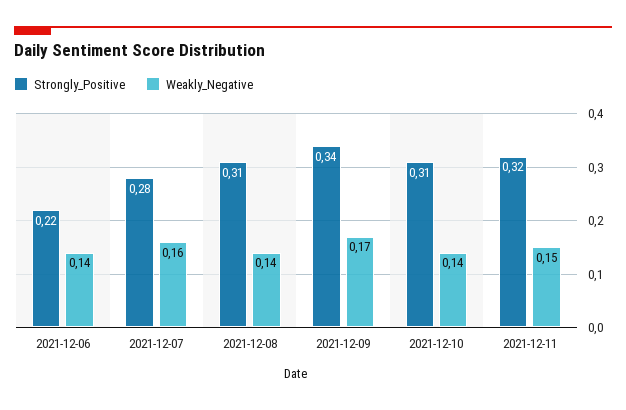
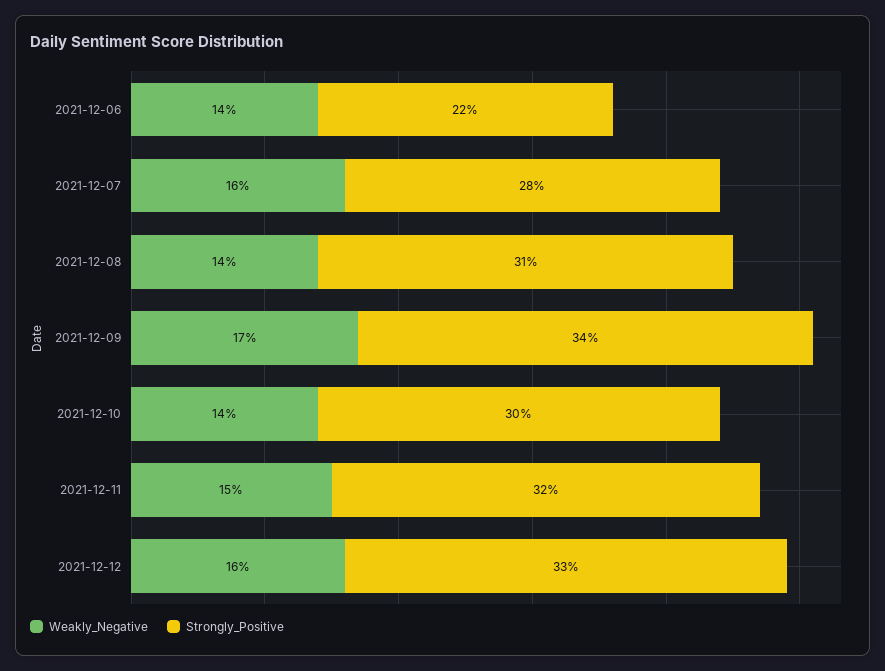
Strongly_Positive, 2021-12-10: 0.31 -> 0.3
Weakly_Negative, 2021-12-12: none -> 0.16
Strongly_Positive, 2021-12-12: none -> 0.33

